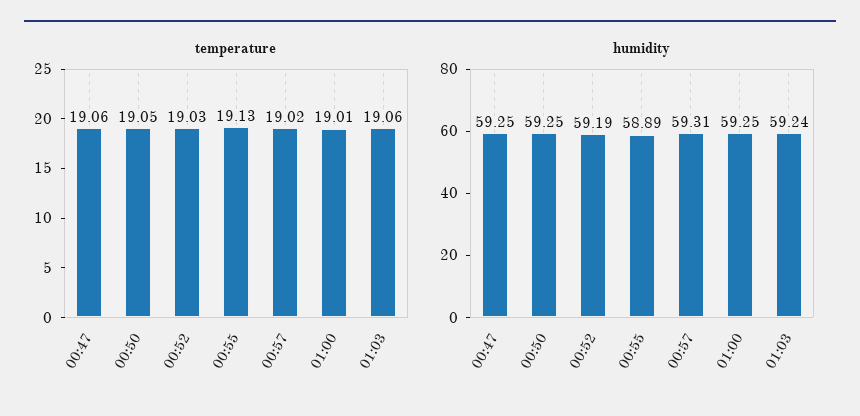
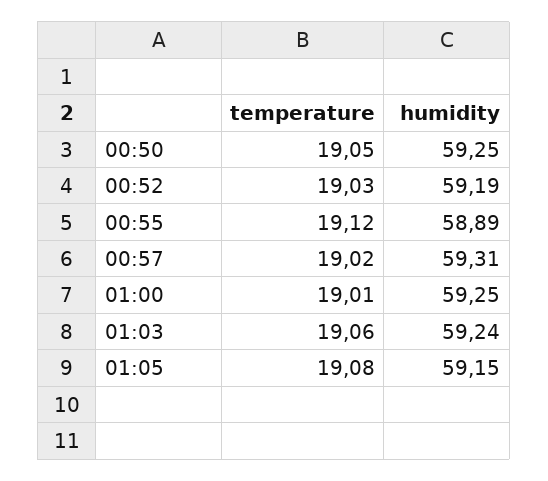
temperature, 00:47: 19.06 -> none
temperature, 00:55: 19.13 -> 19.12
humidity, 00:47: 59.25 -> none
temperature, 01:05: none -> 19.08
humidity, 01:05: none -> 59.15

